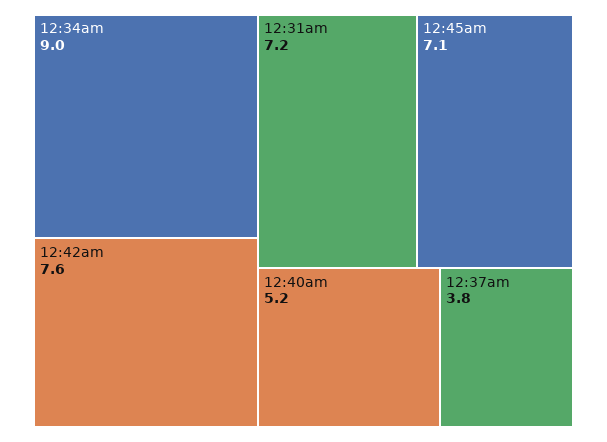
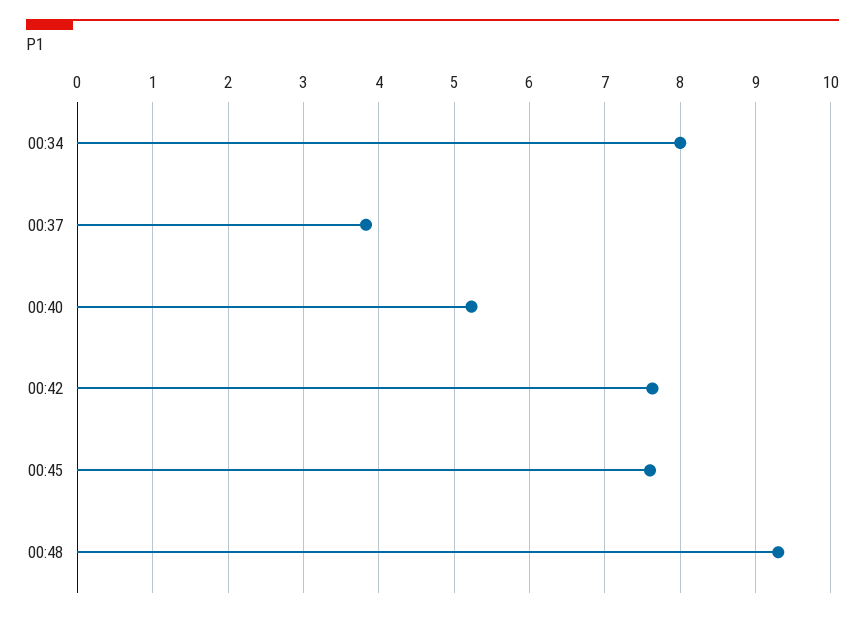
12:34am: 9 -> 8
12:31am: 7.2 -> none
12:45am: 7.1 -> 7.6
00:48: none -> 9.3

